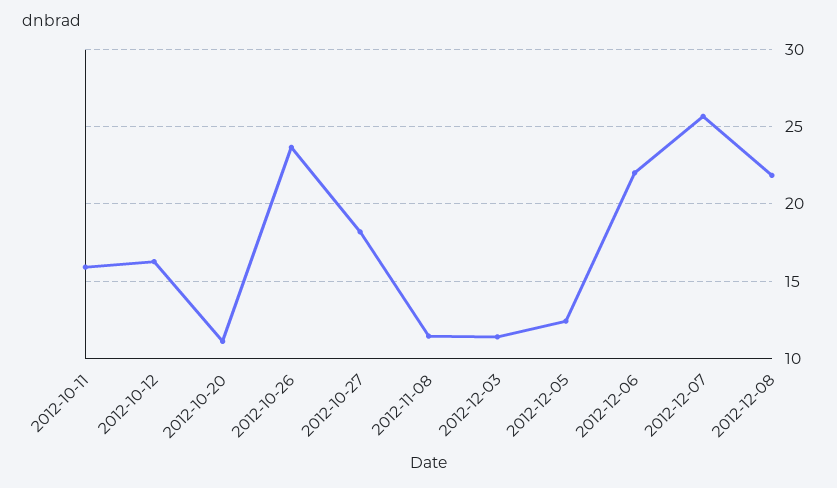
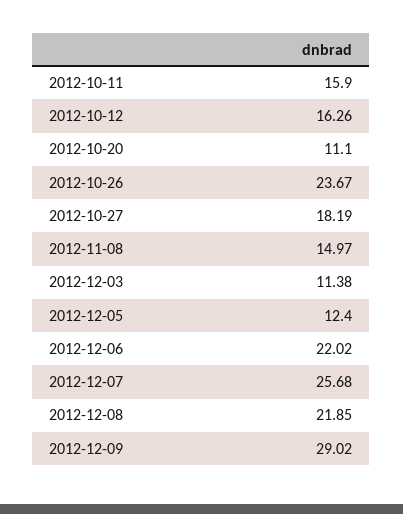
2012-11-08: 11.5 -> 14.97
2012-12-09: none -> 29.02

